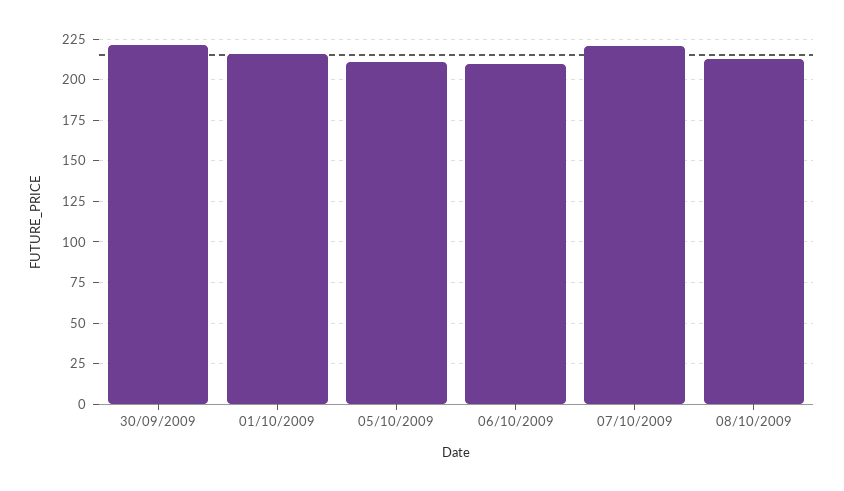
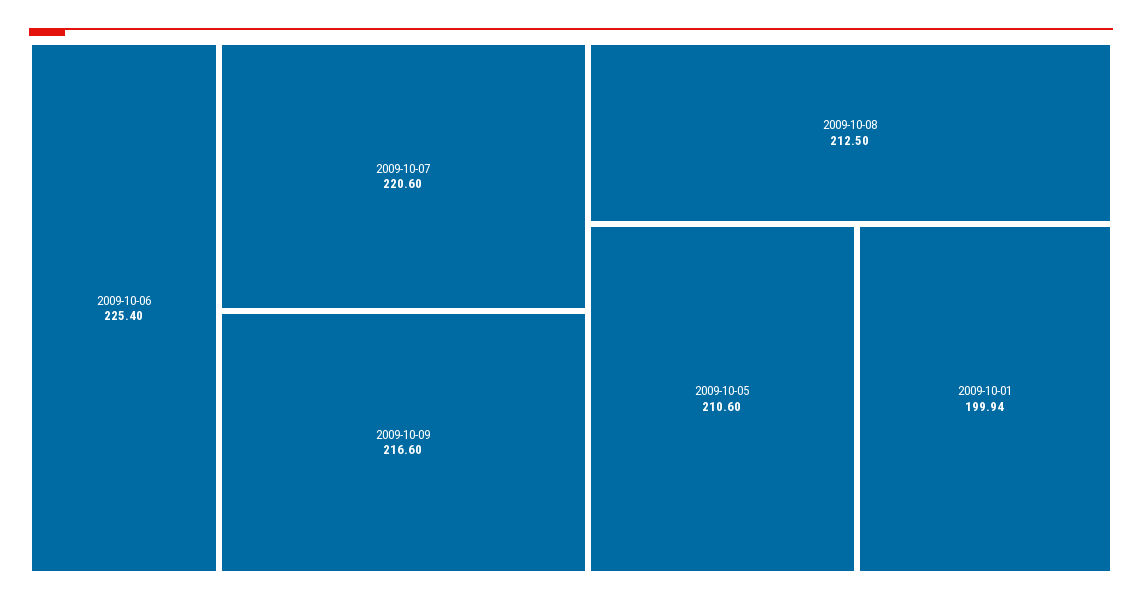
30/09/2009: 220 -> none
01/10/2009: 215 -> 199.94
06/10/2009: 210 -> 225.4
2009-10-09: none -> 216.6

